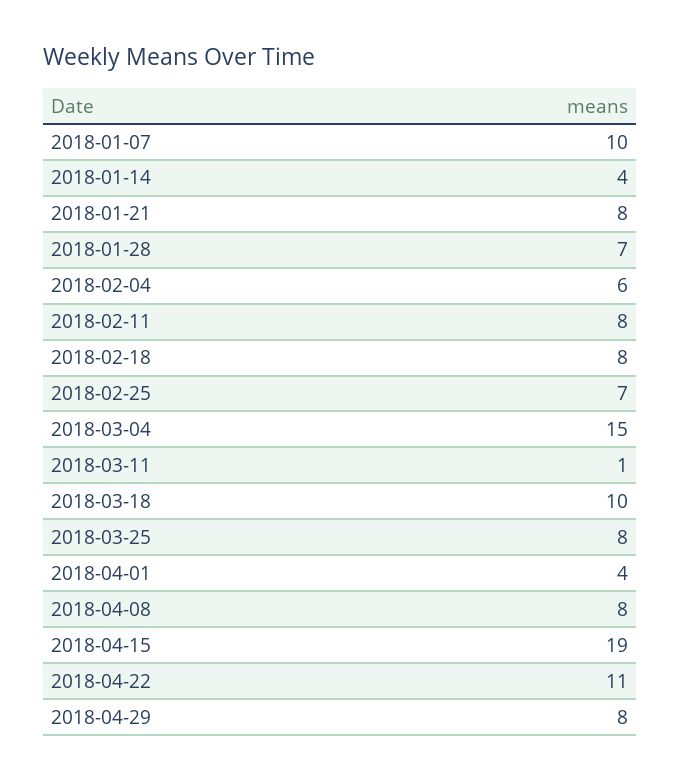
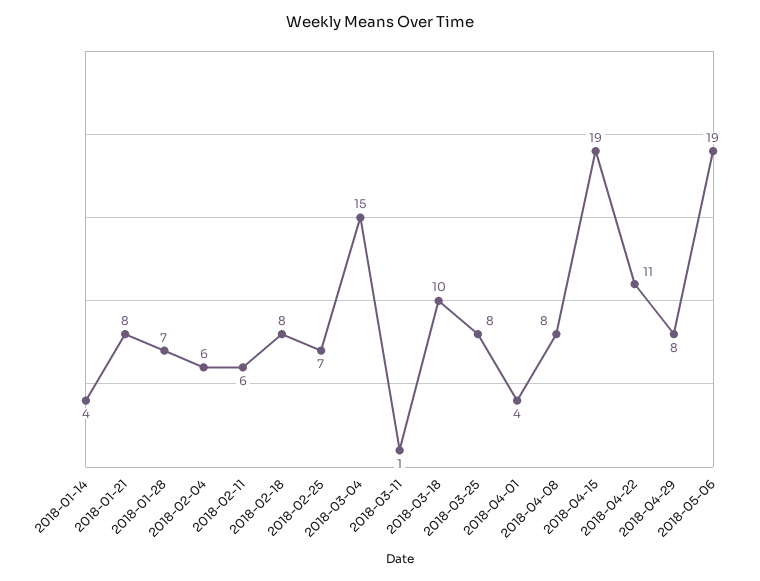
2018-01-07: 10 -> none
2018-02-11: 8 -> 6
2018-05-06: none -> 19

